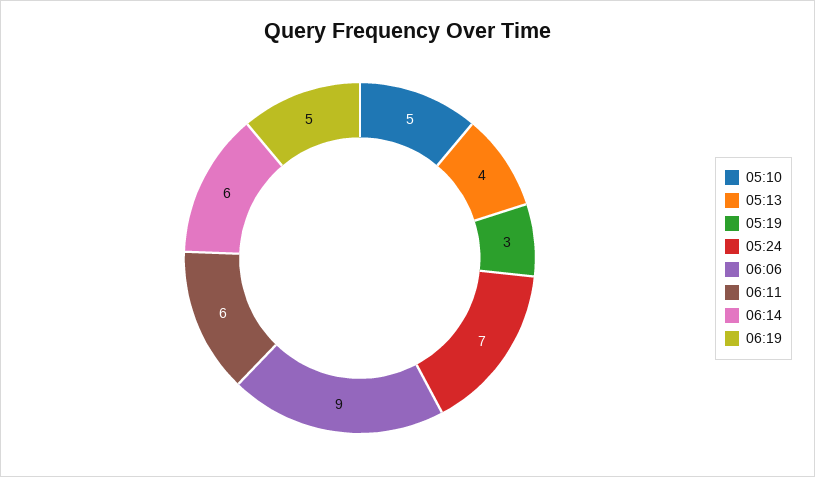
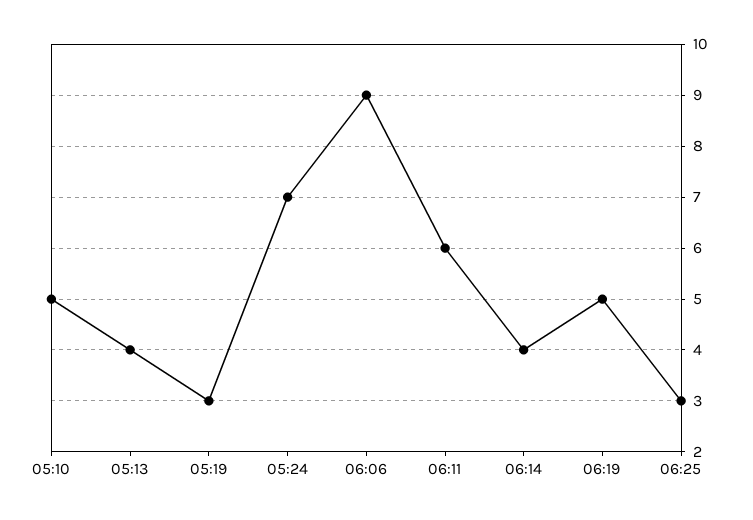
06:14: 6 -> 4
06:25: none -> 3

